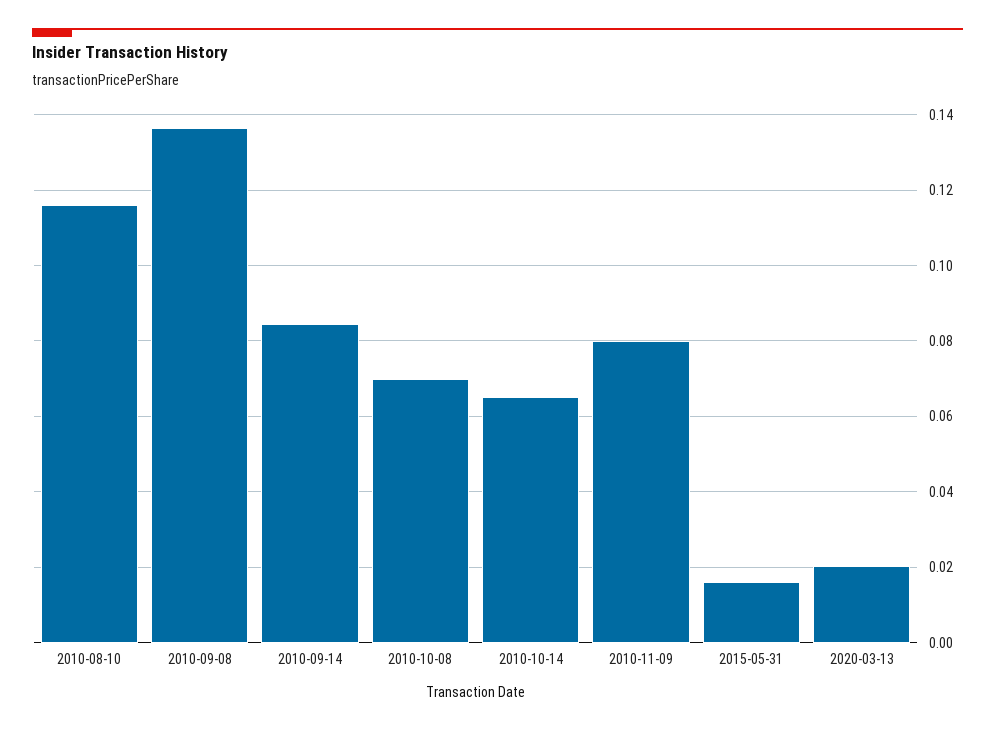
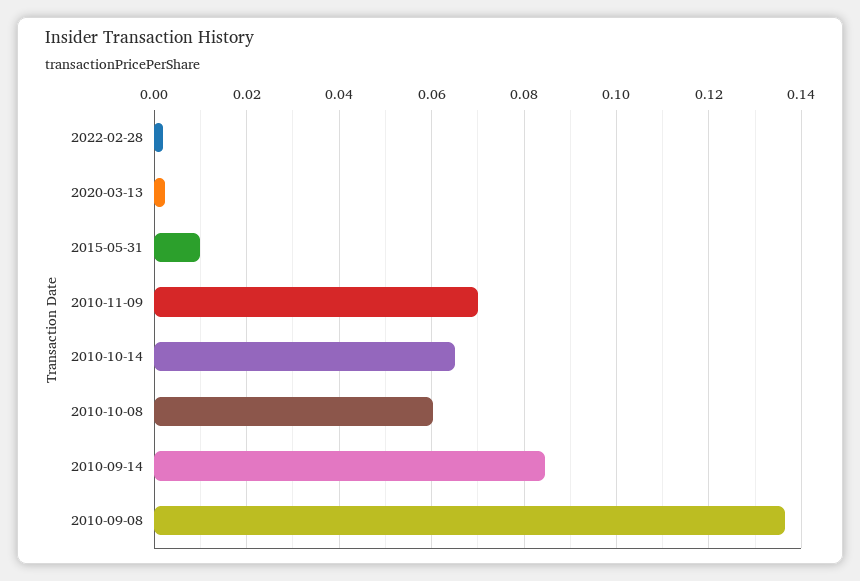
2010-08-10: 0.116 -> none
2010-10-08: 0.07 -> 0.06
2010-11-09: 0.08 -> 0.07
2015-05-31: 0.016 -> 0.01
2020-03-13: 0.02 -> 0.002
2022-02-28: none -> 0.002

